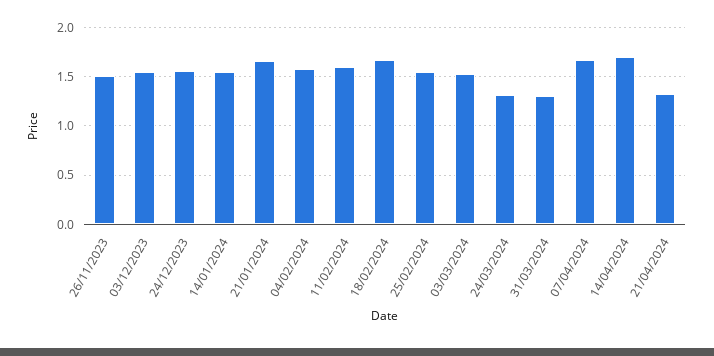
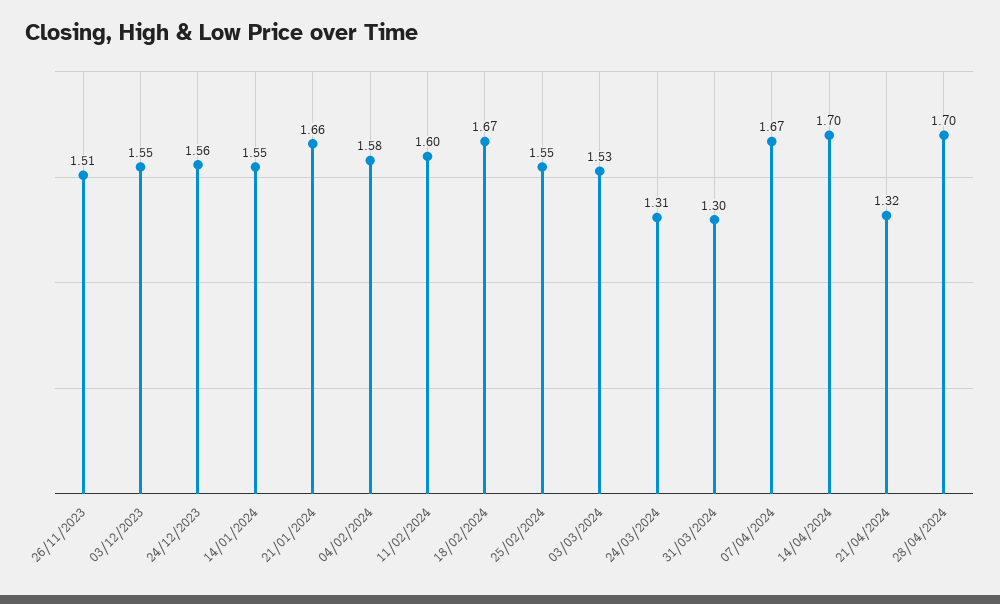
28/04/2024: none -> 1.7

